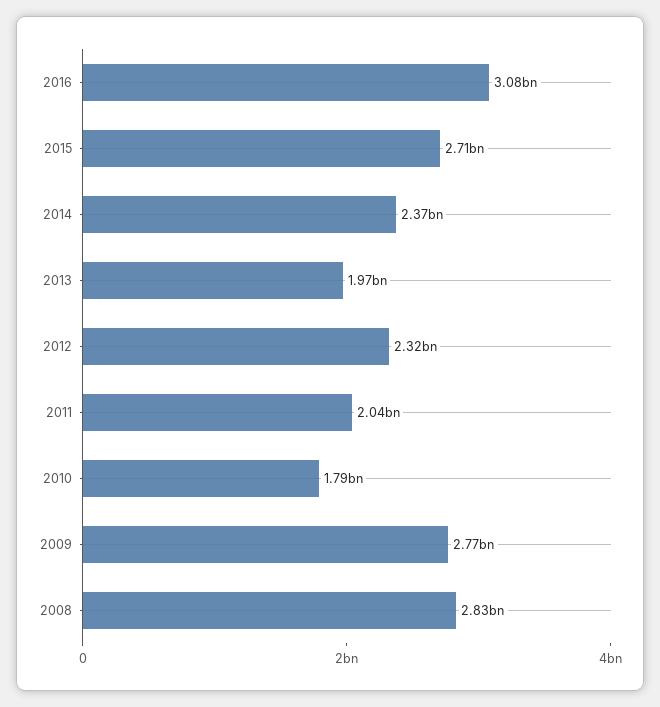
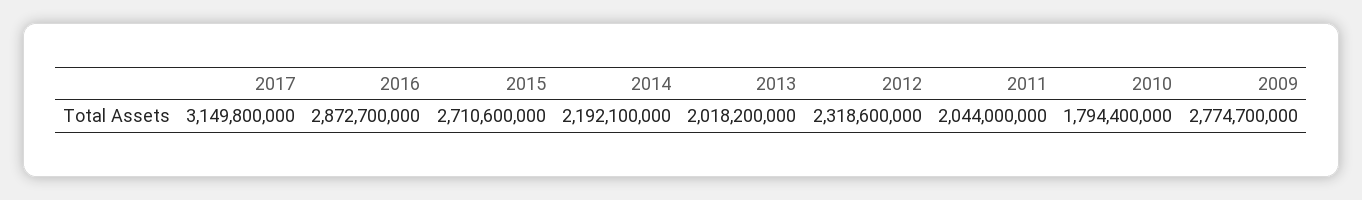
2016: 3080000000 -> 2872700000
2014: 2370000000 -> 2192100000
2013: 1970000000 -> 2018200000
2008: 2830000000 -> none
2017: none -> 3149800000

